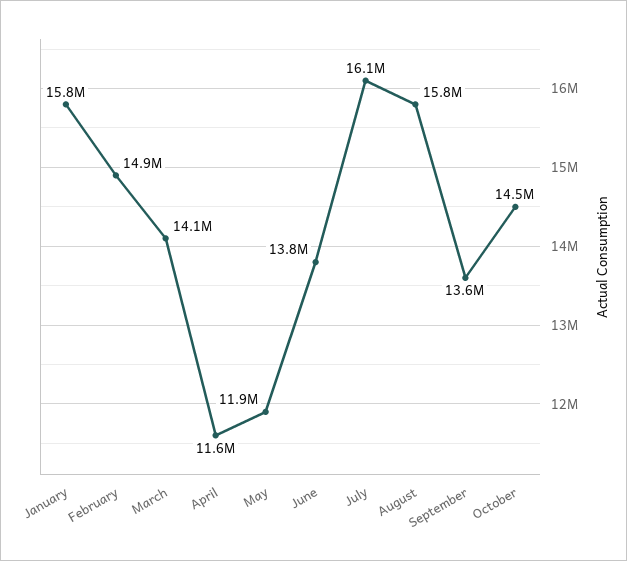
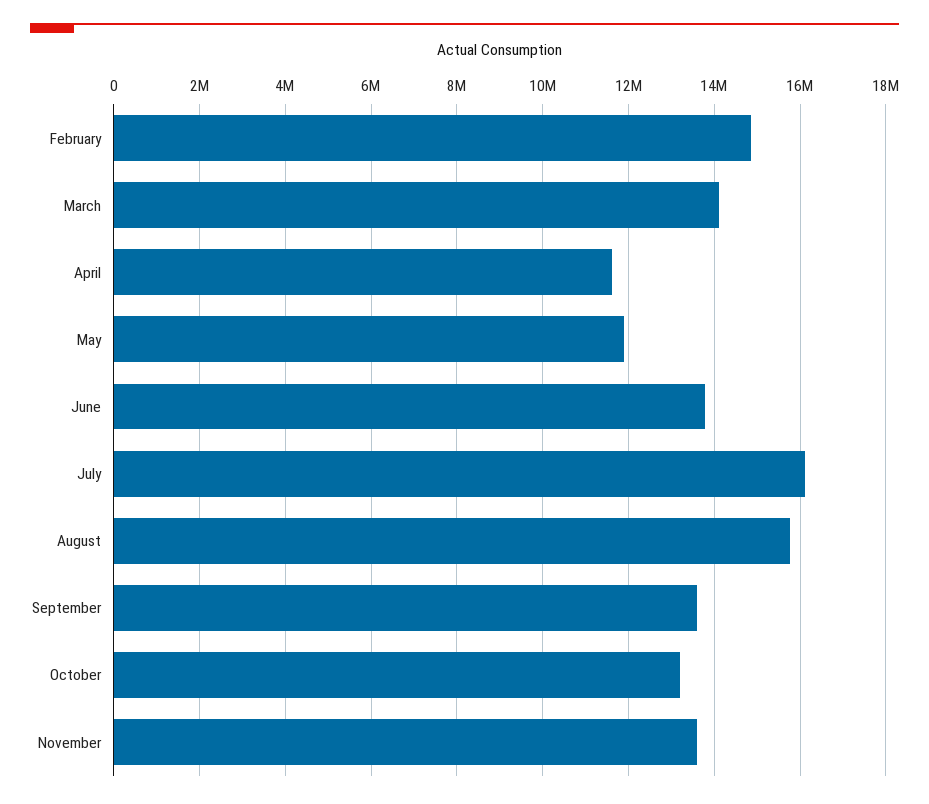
January: 15800000 -> none
October: 14500000 -> 13200000
November: none -> 13600000

